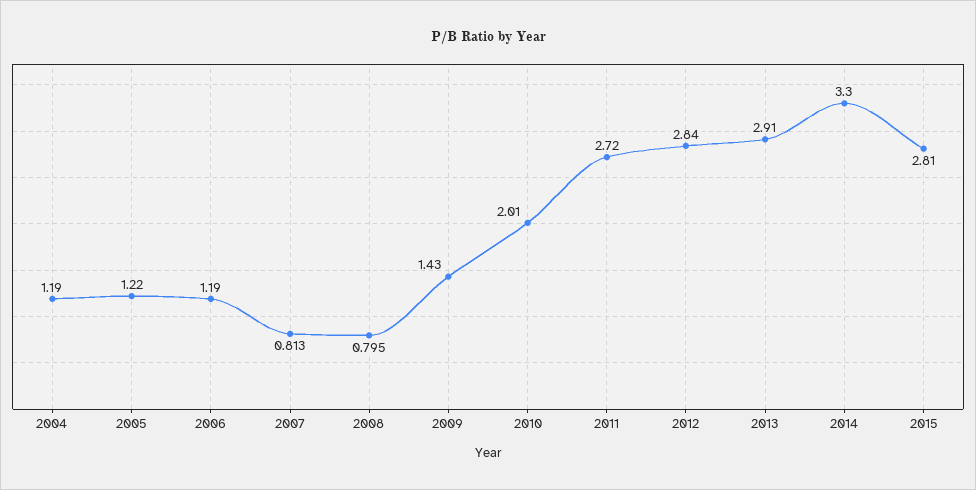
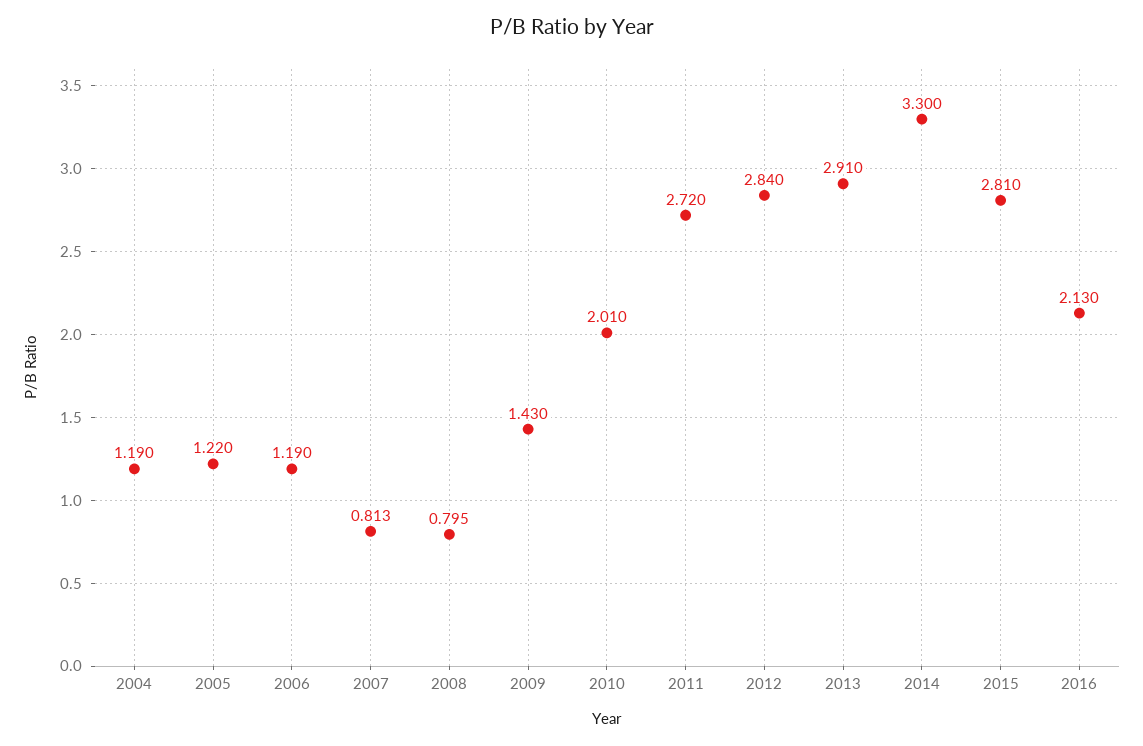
2016: none -> 2.13

